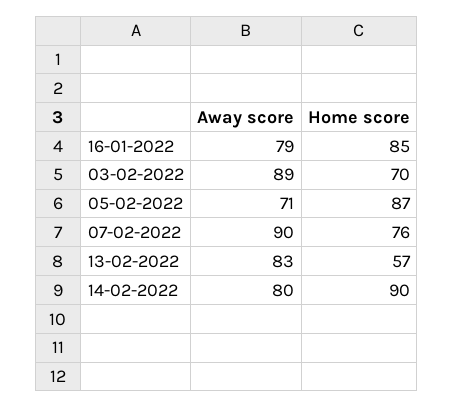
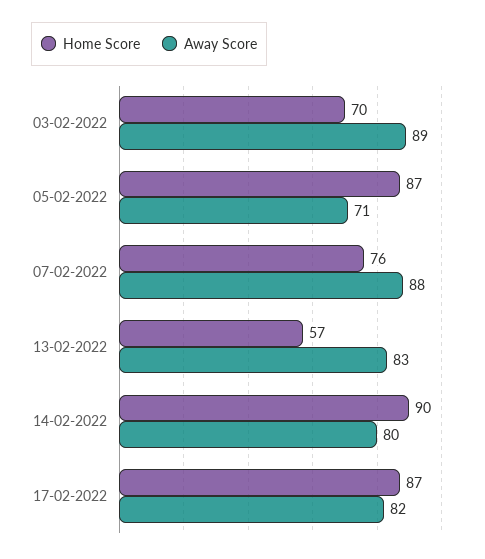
Away score, 16-01-2022: 79 -> none
Home score, 16-01-2022: 85 -> none
Away score, 07-02-2022: 90 -> 88
Home score, 17-02-2022: none -> 87
Away score, 17-02-2022: none -> 82

